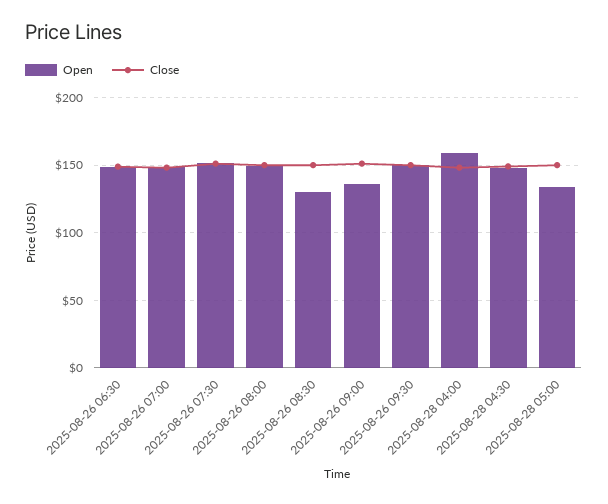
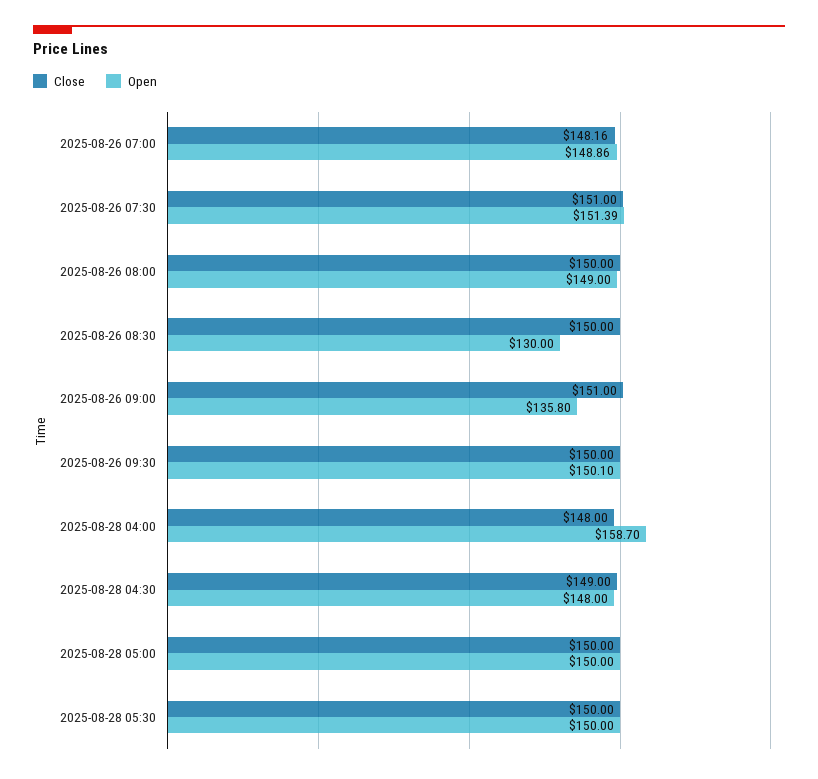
Open, 2025-08-26 06:30: 150 -> none
Close, 2025-08-26 06:30: 150 -> none
Open, 2025-08-28 05:00: 135 -> 150
Close, 2025-08-28 05:30: none -> 150
Open, 2025-08-28 05:30: none -> 150

